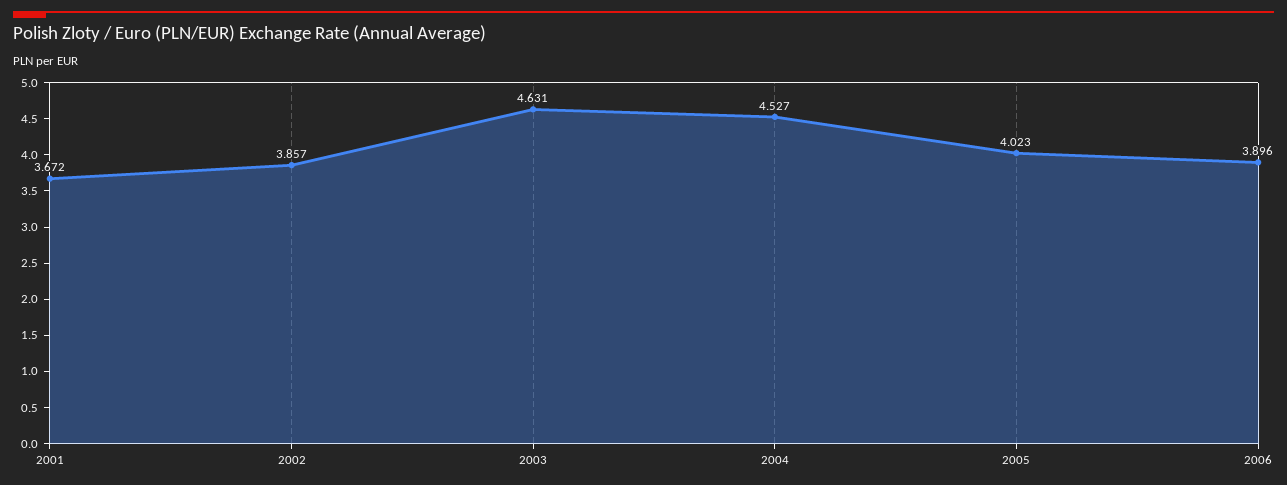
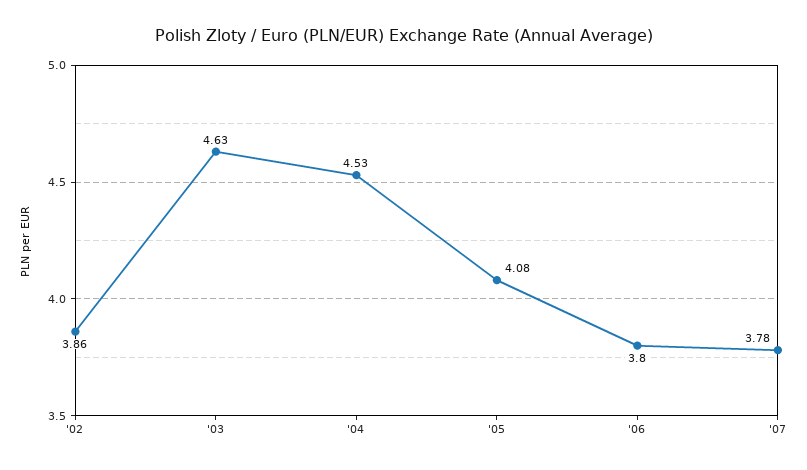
2001: 3.672 -> none
2005: 4.023 -> 4.08
2006: 3.896 -> 3.8
'07: none -> 3.78

